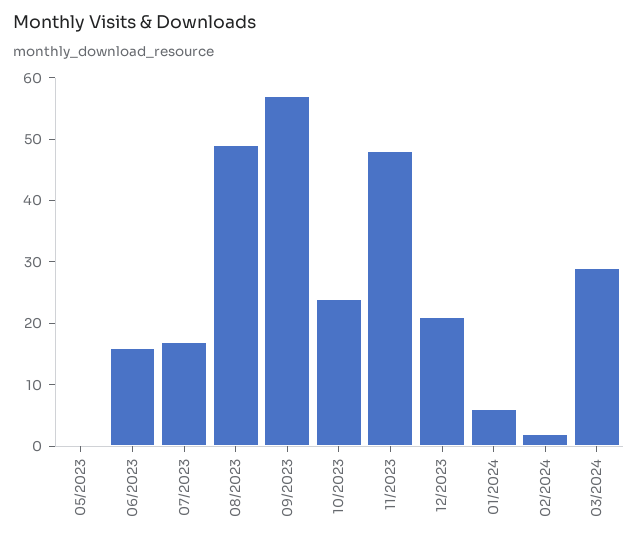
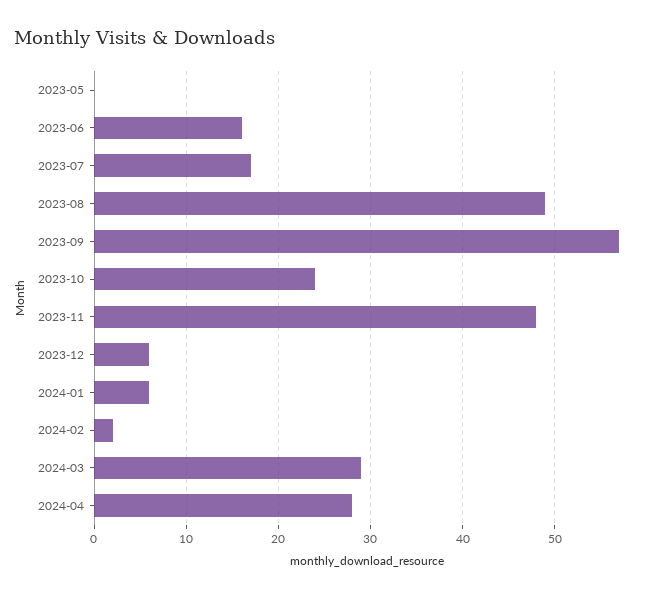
12/2023: 20 -> 6
2024-04: none -> 28

